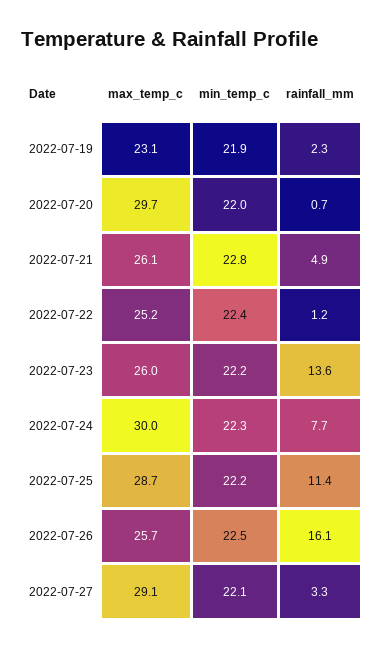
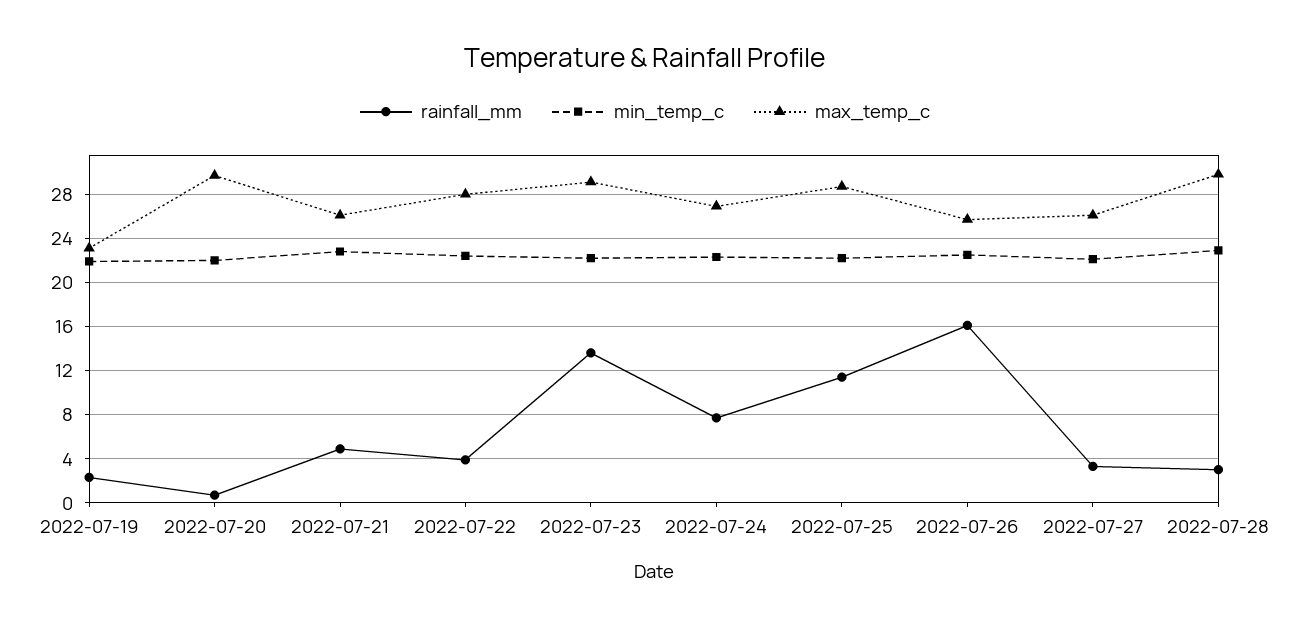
max_temp_c, 2022-07-22: 25.2 -> 28
rainfall_mm, 2022-07-22: 1.2 -> 4
max_temp_c, 2022-07-23: 26 -> 29
max_temp_c, 2022-07-24: 30 -> 27
max_temp_c, 2022-07-27: 29.1 -> 26
rainfall_mm, 2022-07-28: none -> 3
min_temp_c, 2022-07-28: none -> 23
max_temp_c, 2022-07-28: none -> 30

